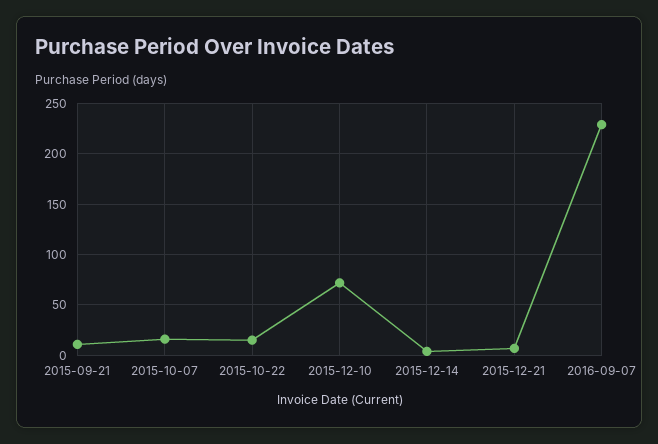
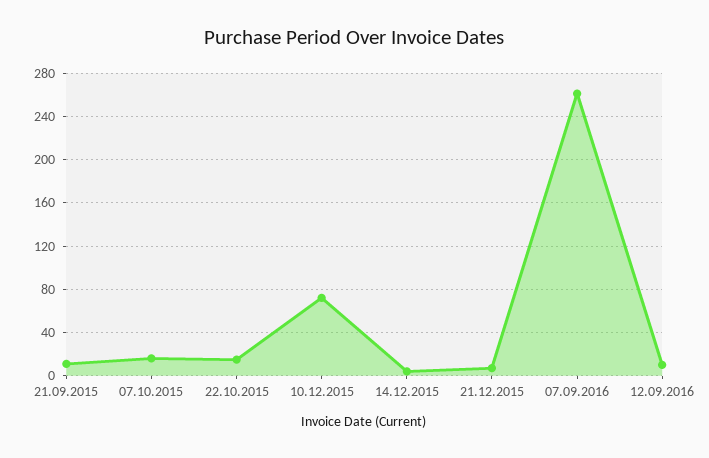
2016-09-07: 230 -> 260
12.09.2016: none -> 10

